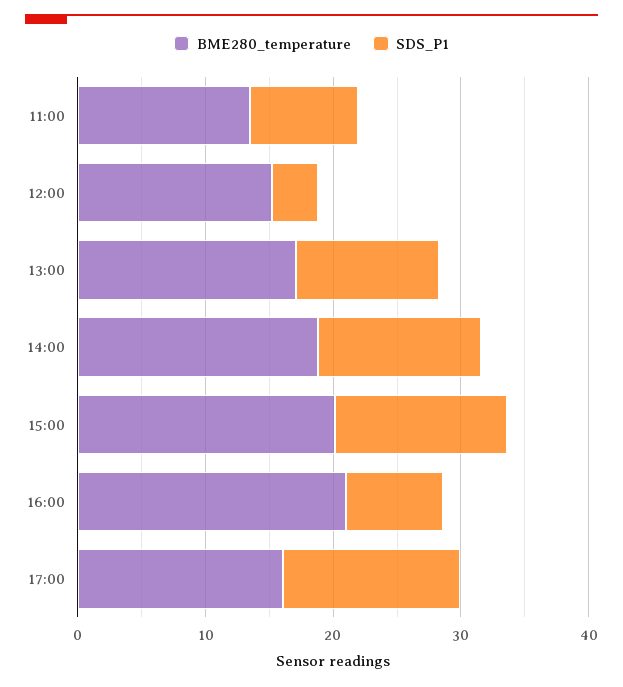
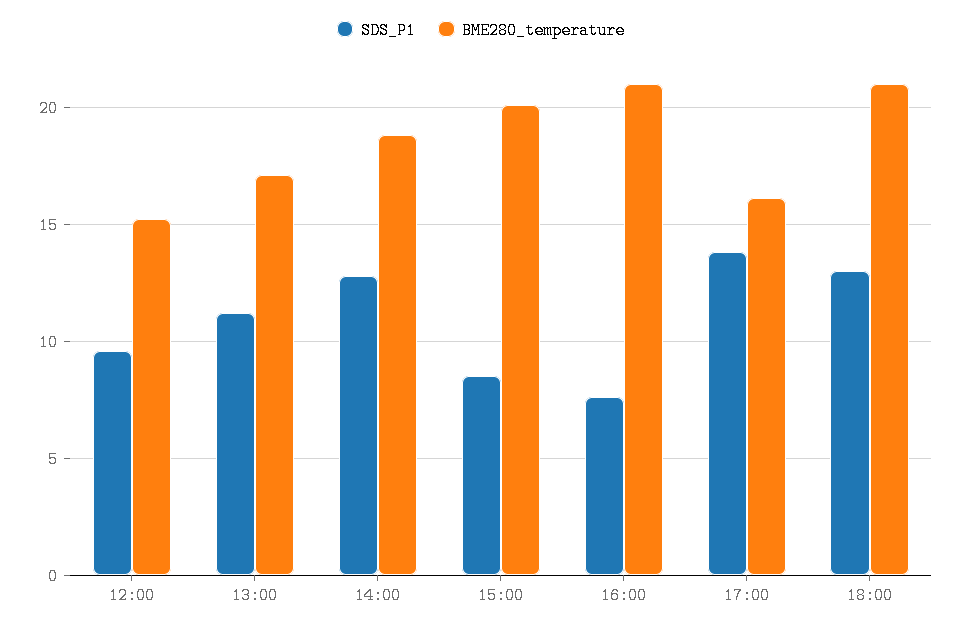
BME280_temperature, 11:00: 14 -> none
SDS_P1, 11:00: 8 -> none
SDS_P1, 12:00: 4 -> 9.5
SDS_P1, 15:00: 14 -> 8.5
SDS_P1, 18:00: none -> 13
BME280_temperature, 18:00: none -> 21

